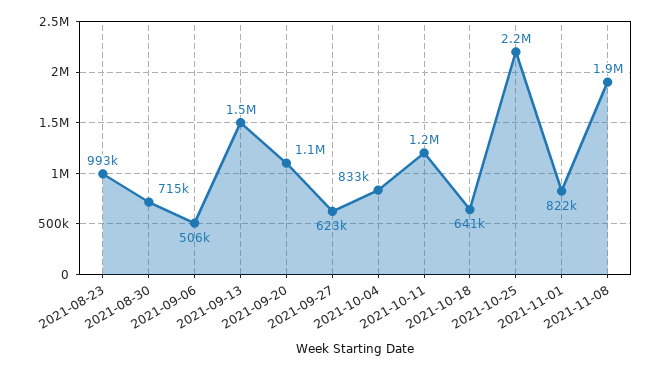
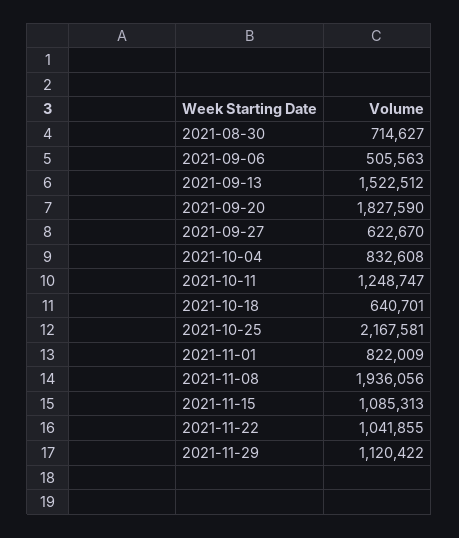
2021-08-23: 993000 -> none
2021-09-20: 1100000 -> 1827590
2021-11-15: none -> 1085313
2021-11-22: none -> 1041855
2021-11-29: none -> 1120422

